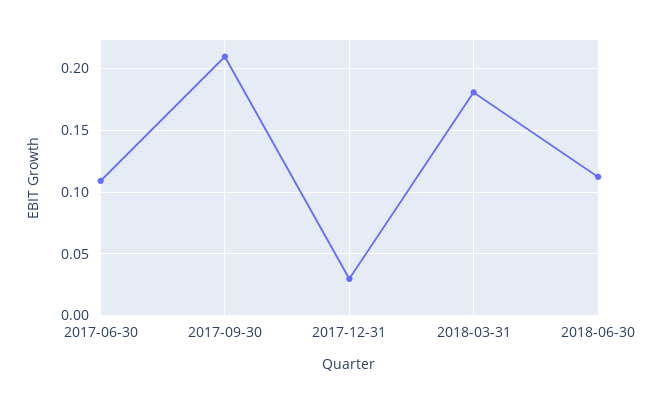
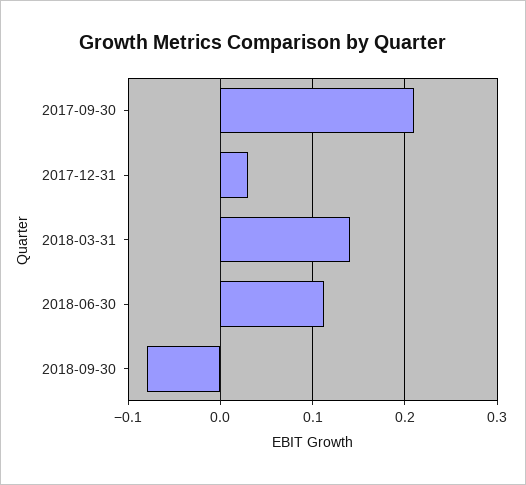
2017-06-30: 0.11 -> none
2018-03-31: 0.18 -> 0.14
2018-09-30: none -> -0.08

